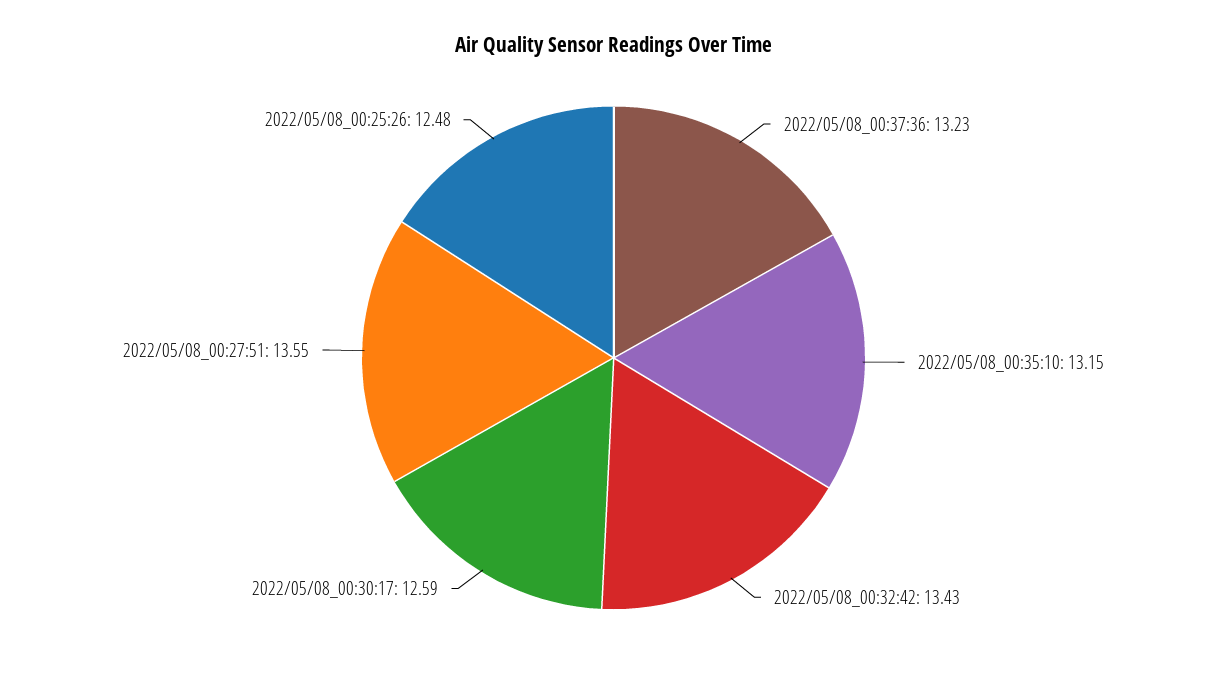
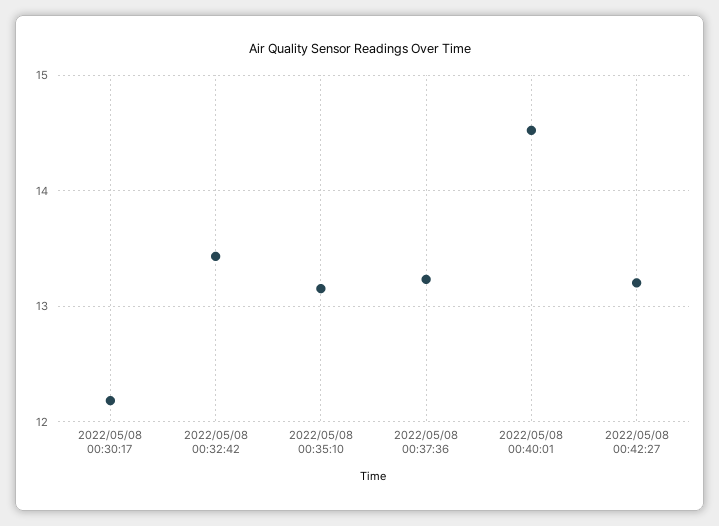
2022/05/08_00:30:17: 12.59 -> 12.2
2022/05/08_00:27:51: 13.55 -> none
2022/05/08_00:25:26: 12.48 -> none
2022/05/08 00:40:01: none -> 14.5
2022/05/08 00:42:27: none -> 13.2

